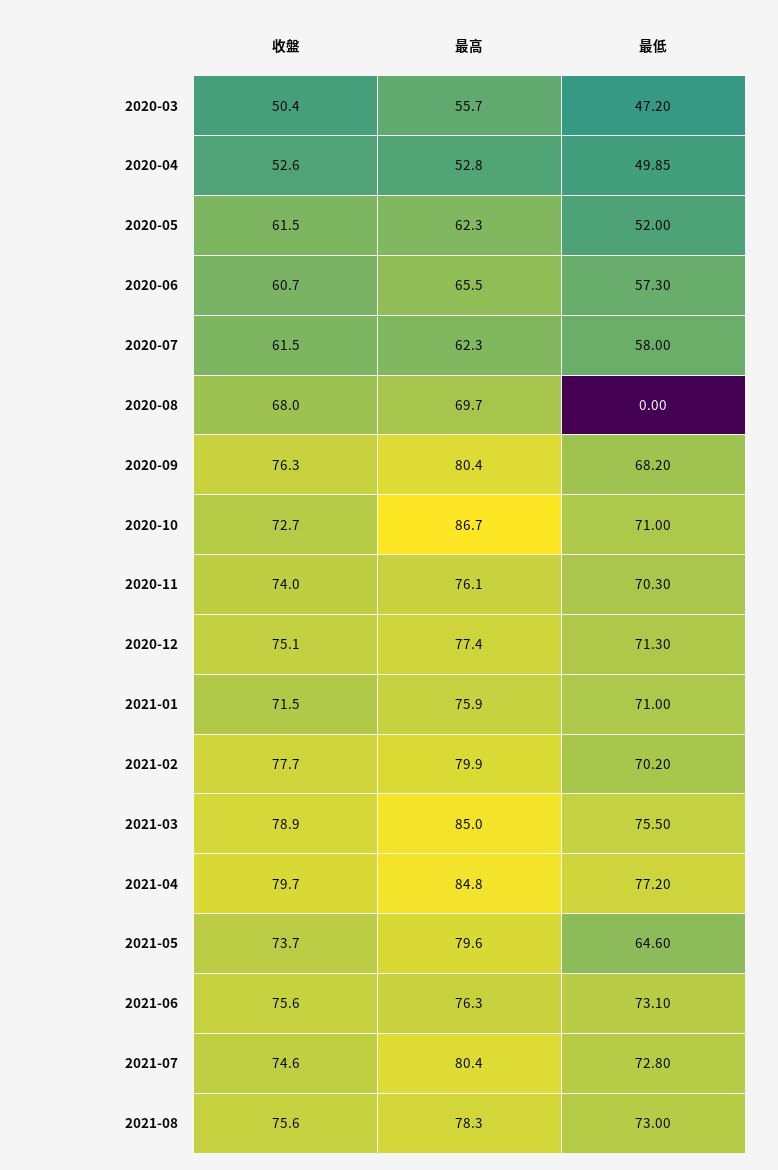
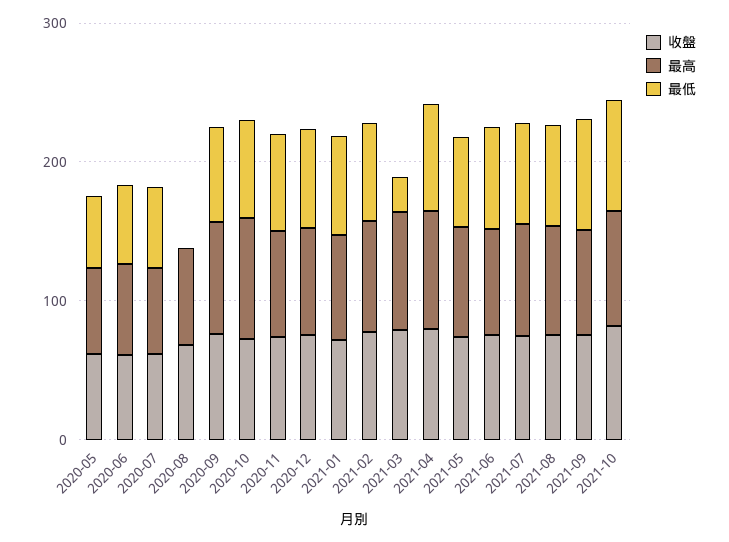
收盤, 2020-03: 50.4 -> none
最高, 2020-03: 55.7 -> none
最低, 2020-03: 47.2 -> none
收盤, 2020-04: 52.6 -> none
最高, 2020-04: 52.8 -> none
最低, 2020-04: 49.85 -> none
最低, 2021-03: 75.5 -> 20
收盤, 2021-09: none -> 80
最高, 2021-09: none -> 80
最低, 2021-09: none -> 80
收盤, 2021-10: none -> 80
最高, 2021-10: none -> 80
最低, 2021-10: none -> 80

